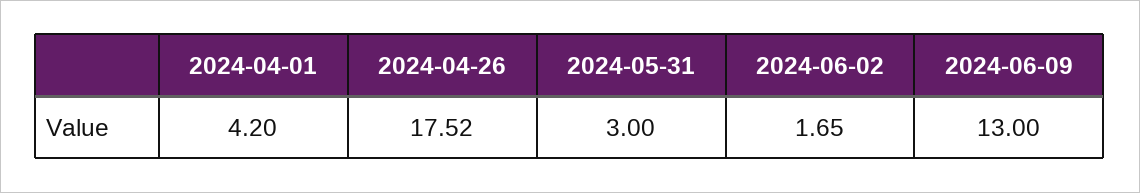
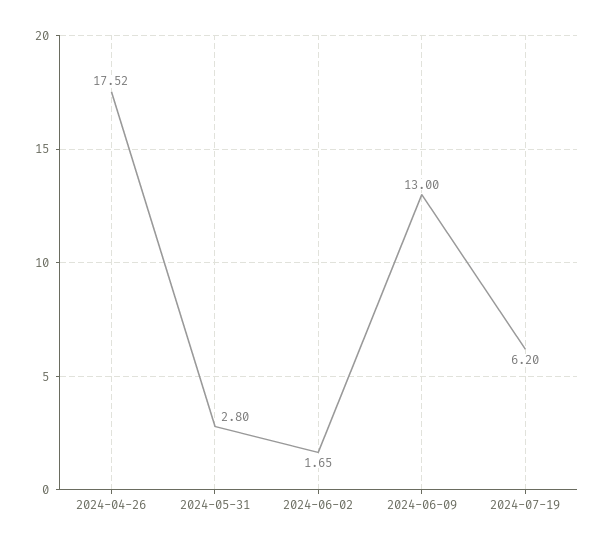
2024-04-01: 4.2 -> none
2024-05-31: 3 -> 2.8
2024-07-19: none -> 6.2

